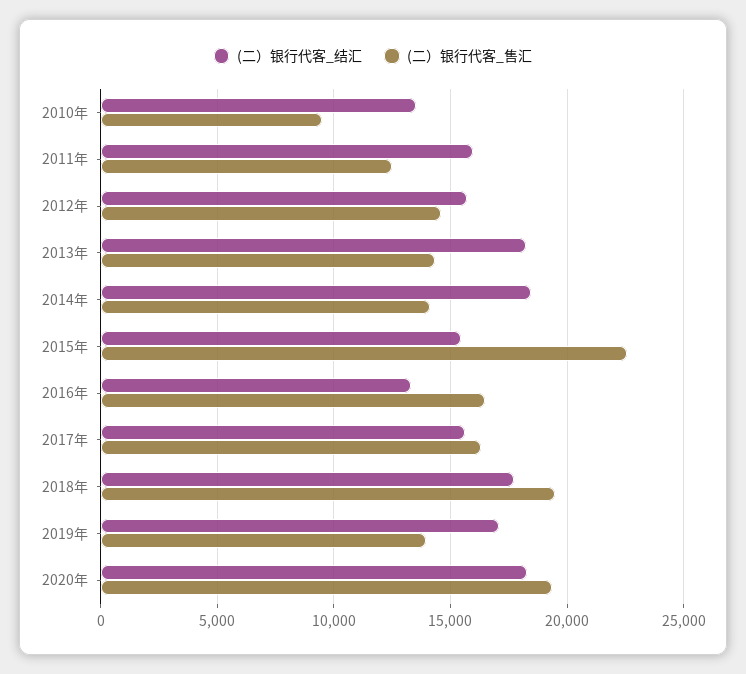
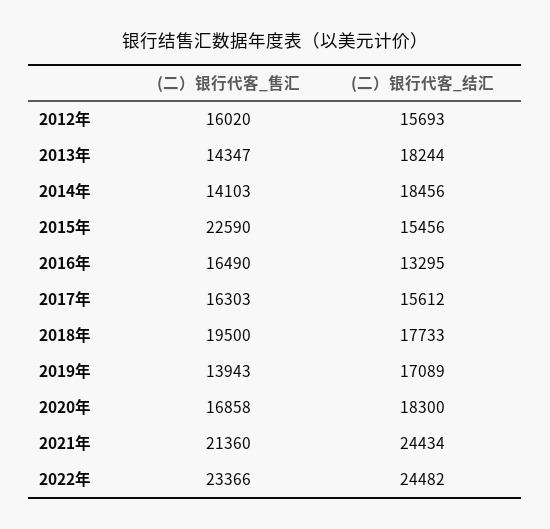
(二）银行代客_结汇, 2010年: 13500 -> none
(二）银行代客_售汇, 2010年: 9500 -> none
(二）银行代客_结汇, 2011年: 16000 -> none
(二）银行代客_售汇, 2011年: 12500 -> none
(二）银行代客_售汇, 2012年: 14500 -> 16020
(二）银行代客_售汇, 2020年: 19500 -> 16858
(二）银行代客_售汇, 2021年: none -> 21360
(二）银行代客_结汇, 2021年: none -> 24434
(二）银行代客_售汇, 2022年: none -> 23366
(二）银行代客_结汇, 2022年: none -> 24482

